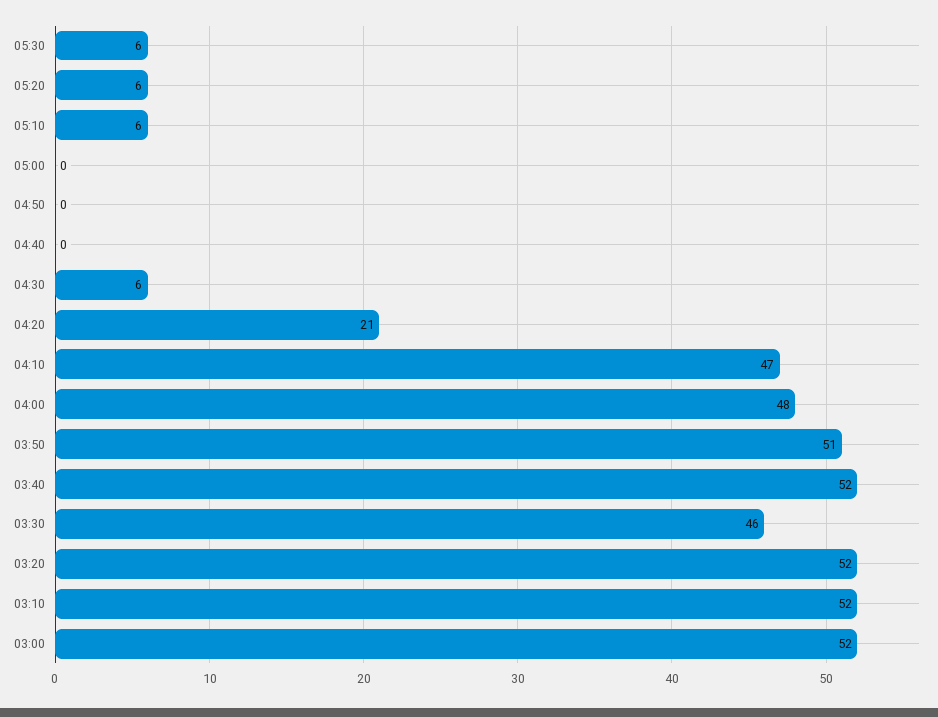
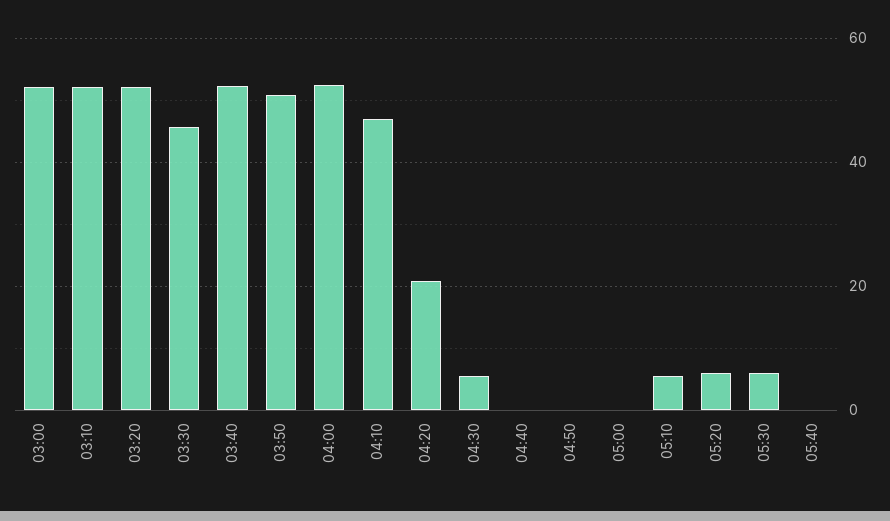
04:00: 48 -> 52
05:40: none -> 0

